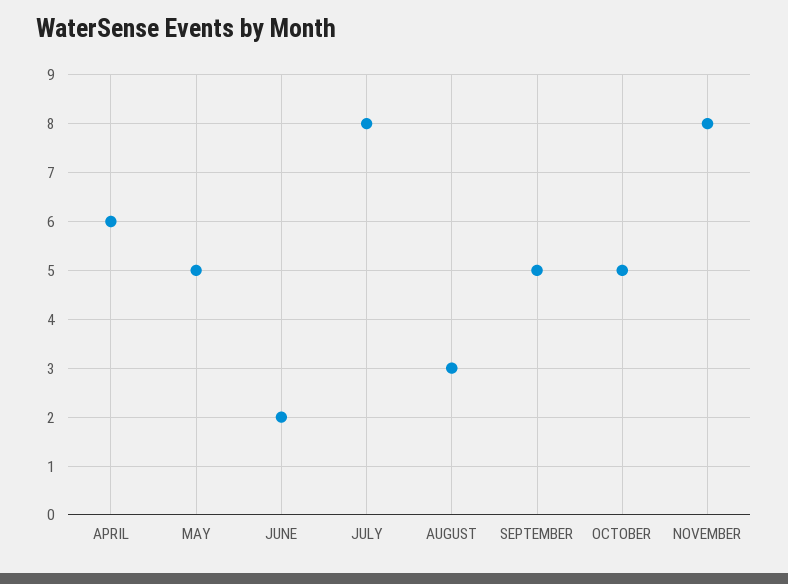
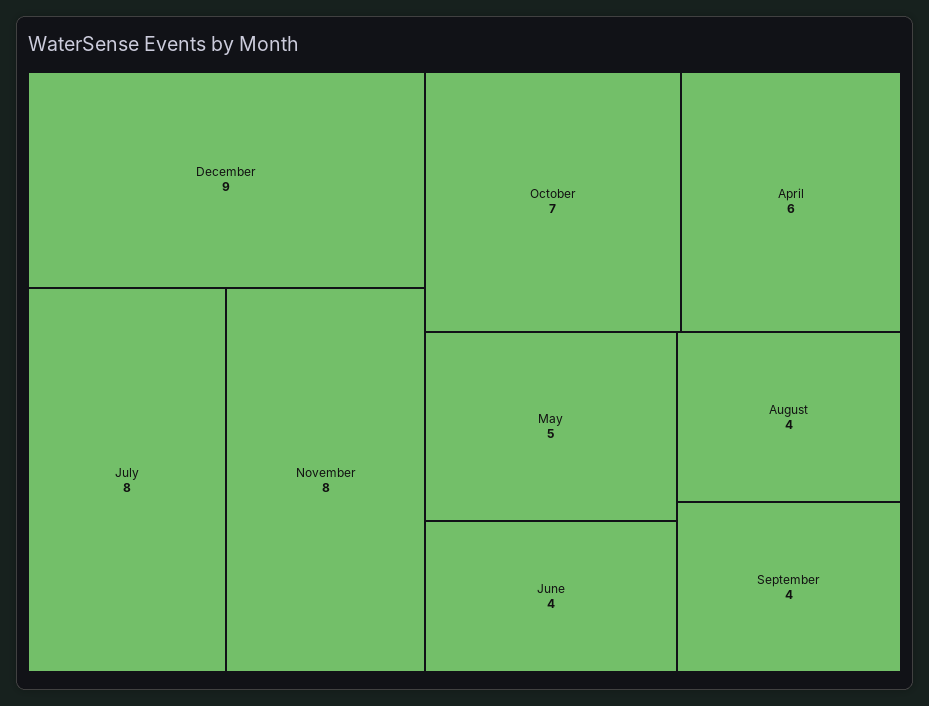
JUNE: 2 -> 4
AUGUST: 3 -> 4
SEPTEMBER: 5 -> 4
OCTOBER: 5 -> 7
December: none -> 9

